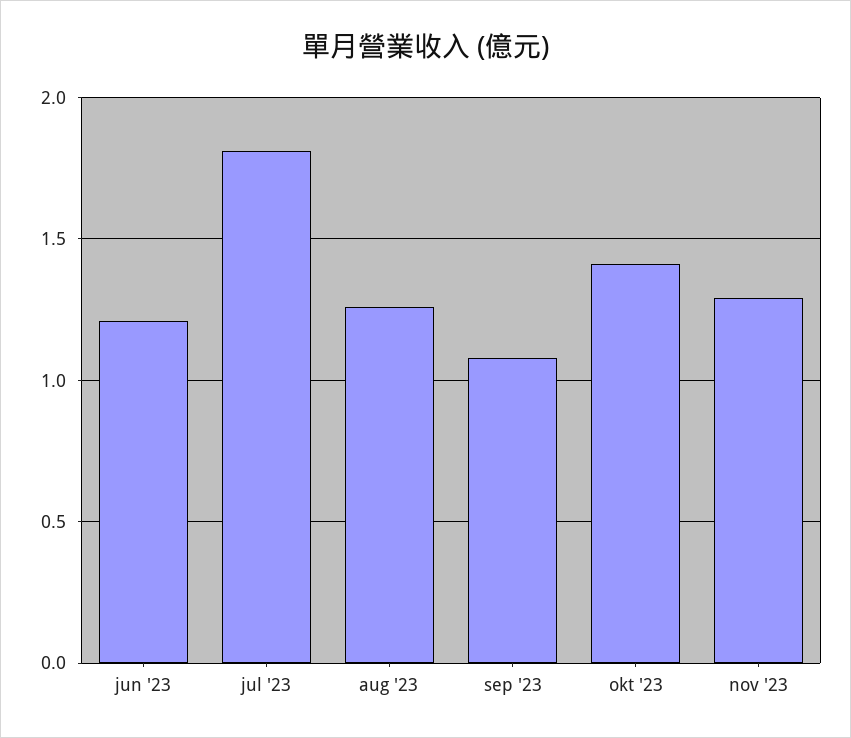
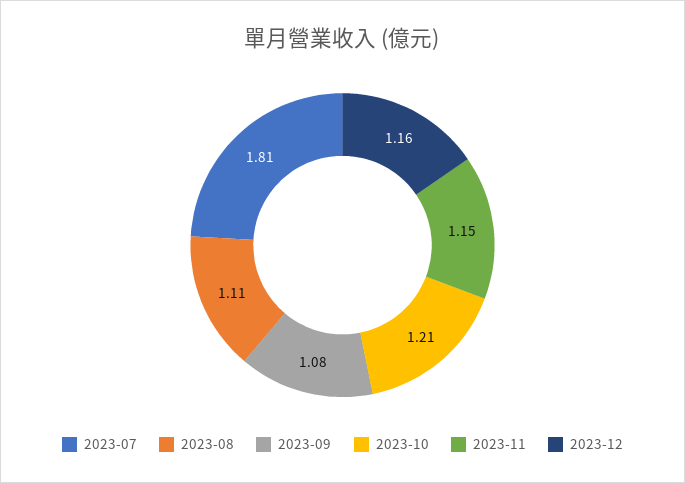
jun '23: 1.2 -> none
aug '23: 1.25 -> 1.11
okt '23: 1.4 -> 1.21
nov '23: 1.3 -> 1.15
2023-12: none -> 1.16

